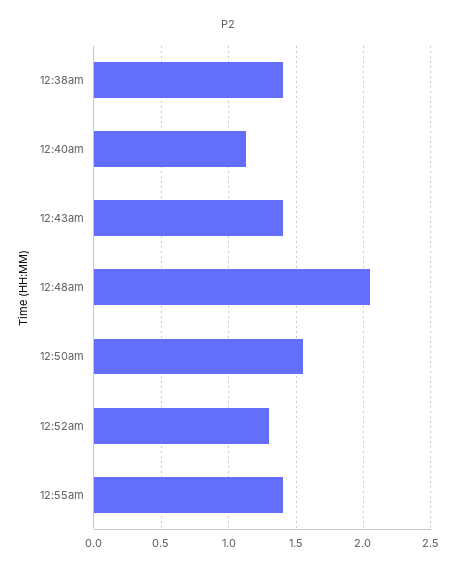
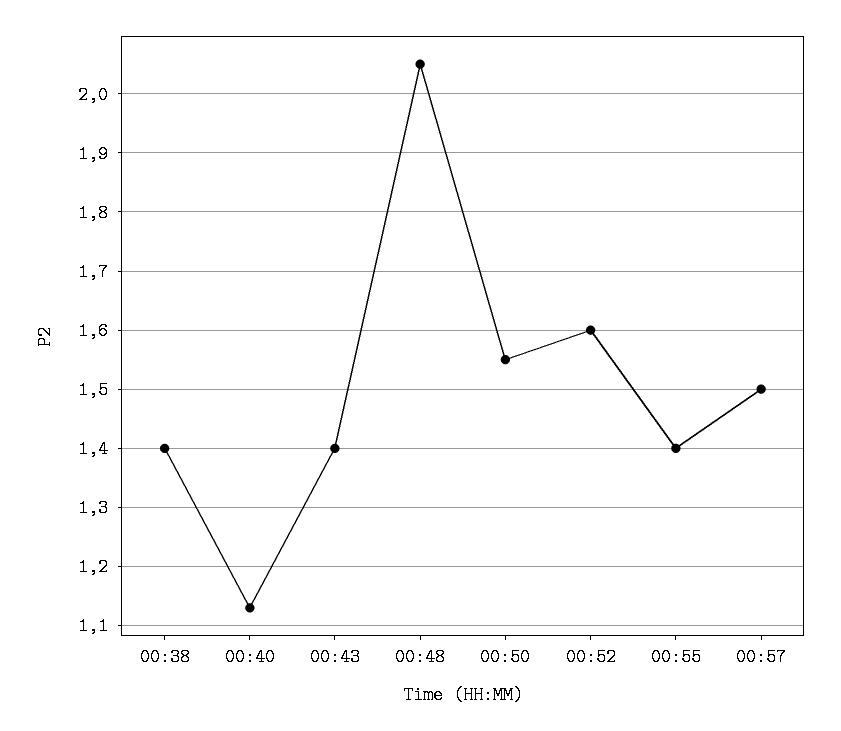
12:52am: 1.3 -> 1.6
00:57: none -> 1.5

